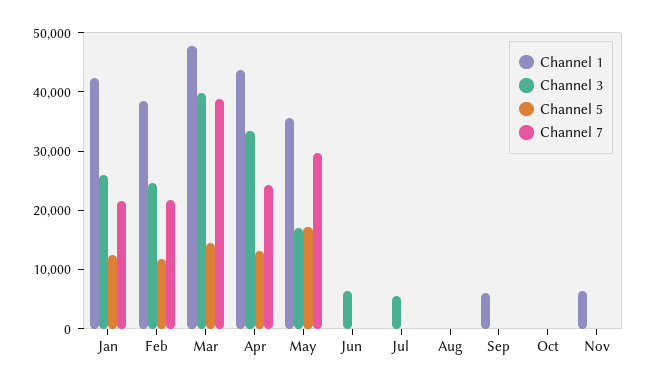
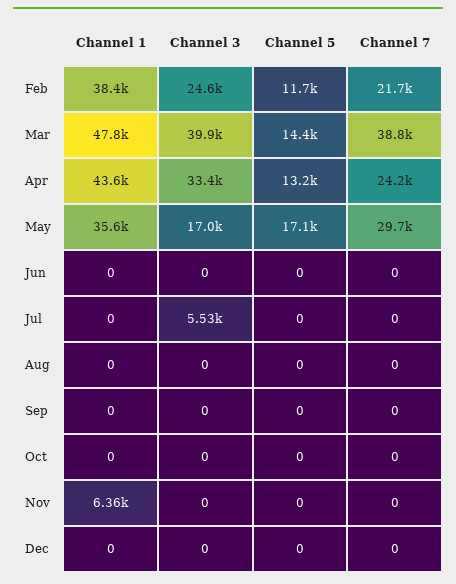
Channel 1, Jan: 42000 -> none
Channel 3, Jan: 26000 -> none
Channel 5, Jan: 12000 -> none
Channel 7, Jan: 22000 -> none
Channel 3, Jun: 6000 -> 0
Channel 1, Sep: 6000 -> 0
Channel 1, Dec: none -> 0
Channel 3, Dec: none -> 0
Channel 5, Dec: none -> 0
Channel 7, Dec: none -> 0

